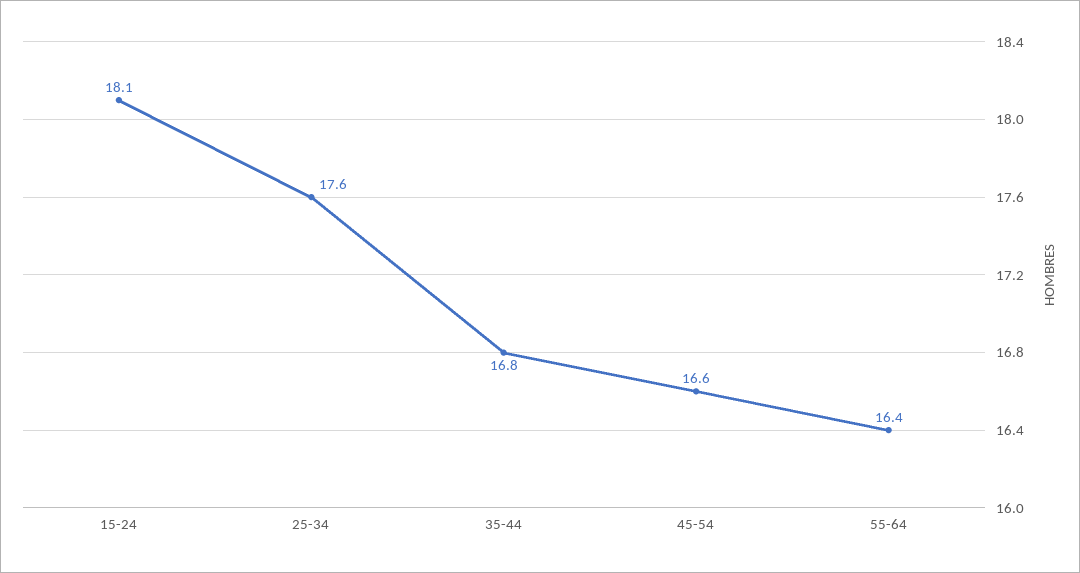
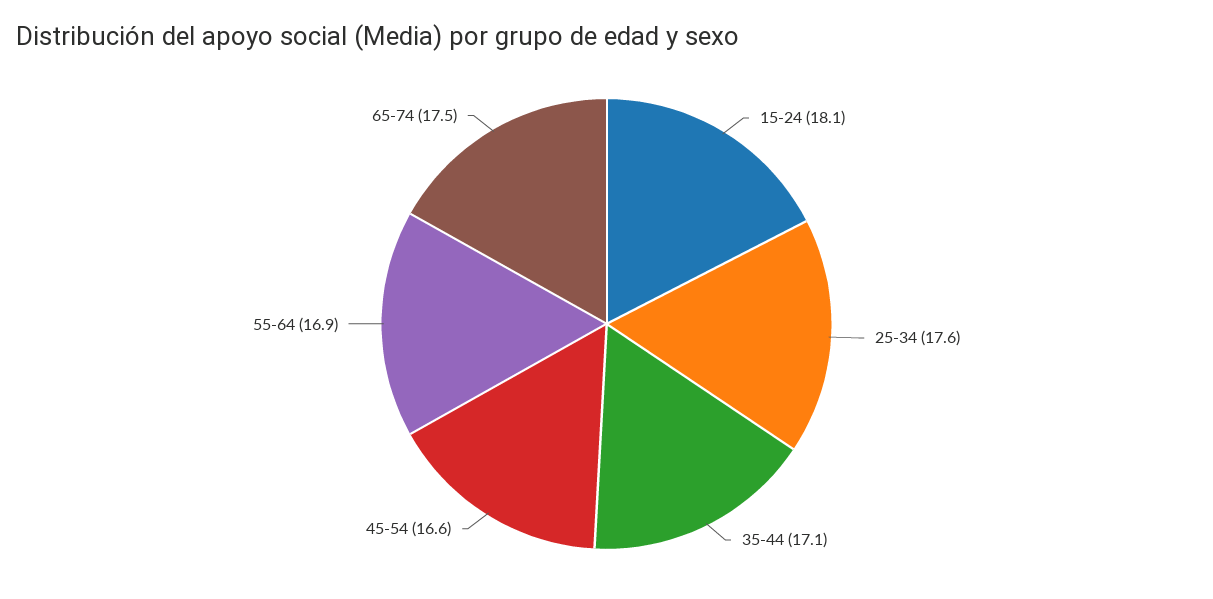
35-44: 16.8 -> 17.1
55-64: 16.4 -> 16.9
65-74: none -> 17.5

